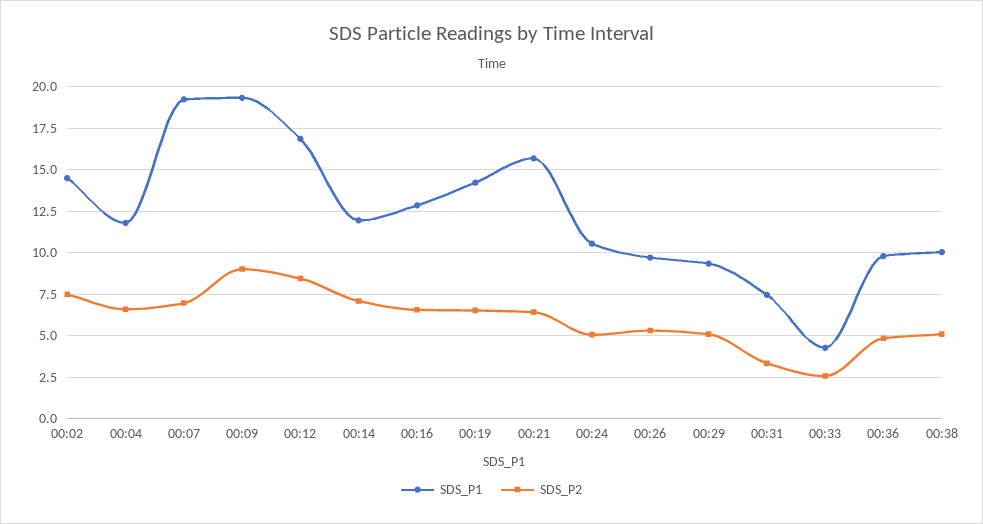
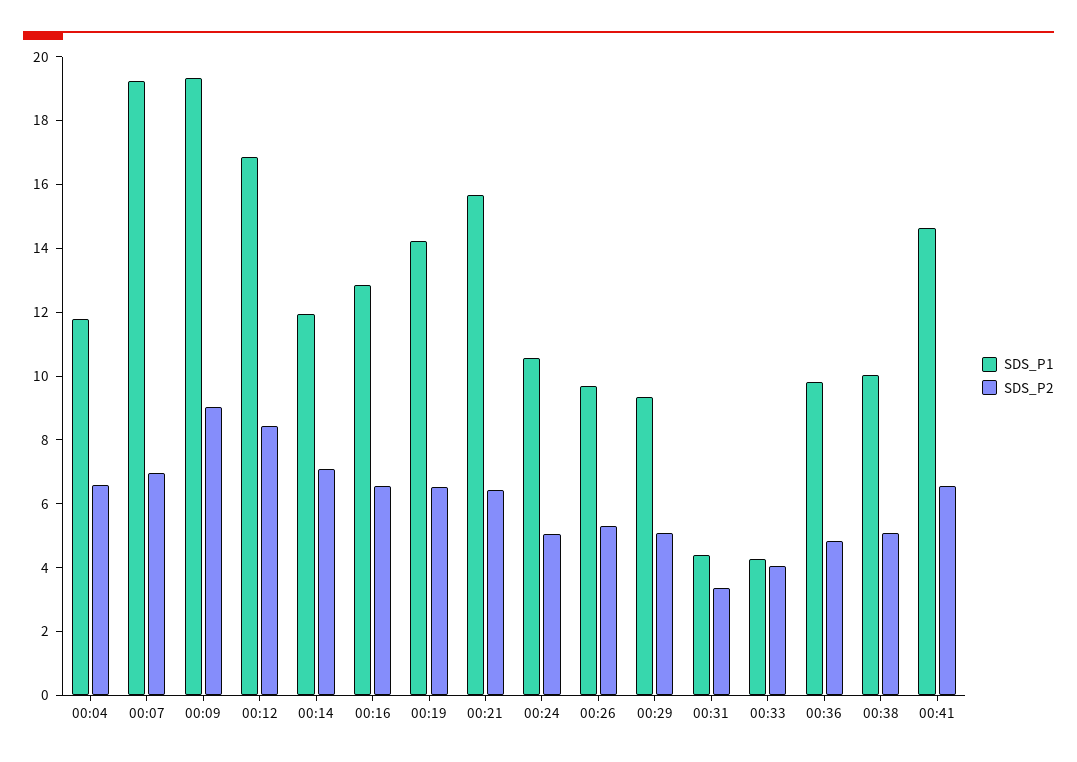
SDS_P1, 00:02: 14.5 -> none
SDS_P2, 00:02: 7.5 -> none
SDS_P1, 00:31: 7.5 -> 4.5
SDS_P2, 00:33: 2.5 -> 4
SDS_P1, 00:41: none -> 14.5
SDS_P2, 00:41: none -> 6.5

